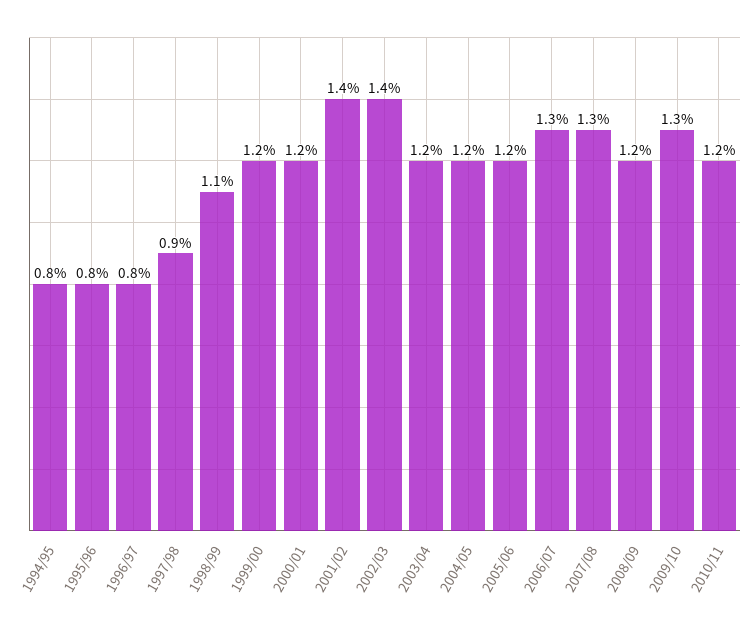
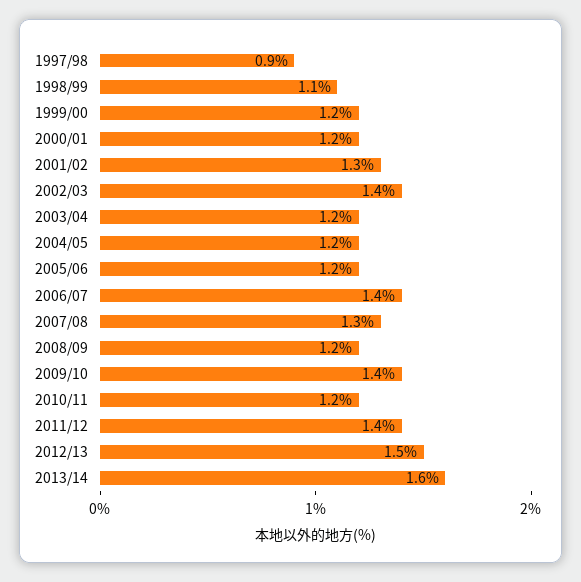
1994/95: 0.8 -> none
1995/96: 0.8 -> none
1996/97: 0.8 -> none
2001/02: 1.4 -> 1.3
2006/07: 1.3 -> 1.4
2009/10: 1.3 -> 1.4
2011/12: none -> 1.4
2012/13: none -> 1.5
2013/14: none -> 1.6

